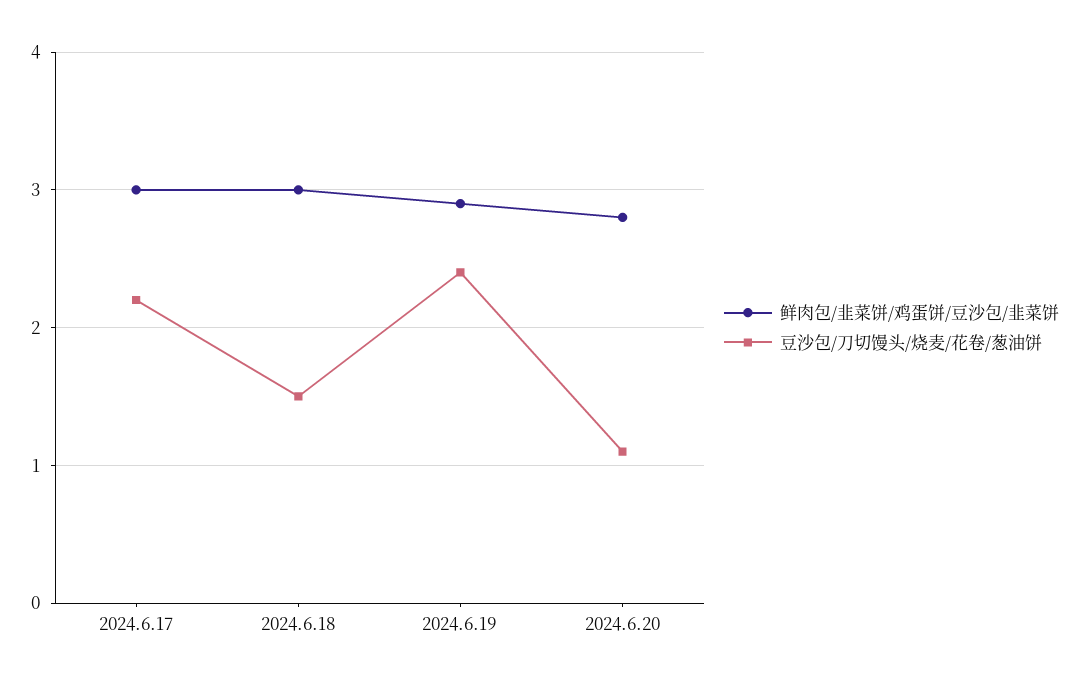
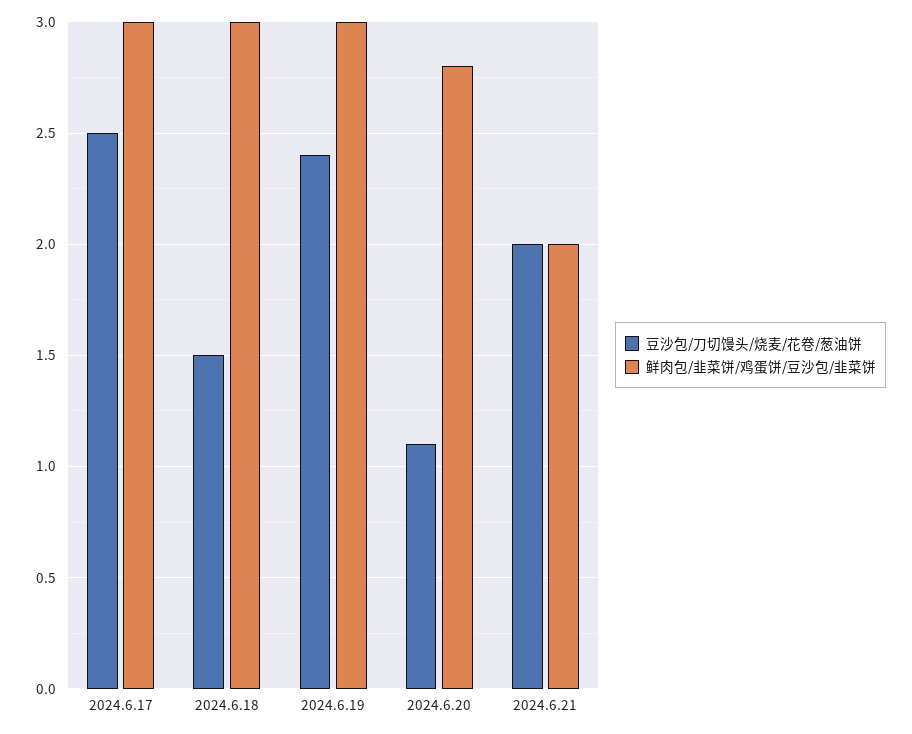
豆沙包/刀切馒头/烧麦/花卷/葱油饼, 2024.6.17: 2.2 -> 2.5
鲜肉包/韭菜饼/鸡蛋饼/豆沙包/韭菜饼, 2024.6.19: 2.9 -> 3
豆沙包/刀切馒头/烧麦/花卷/葱油饼, 2024.6.21: none -> 2
鲜肉包/韭菜饼/鸡蛋饼/豆沙包/韭菜饼, 2024.6.21: none -> 2

